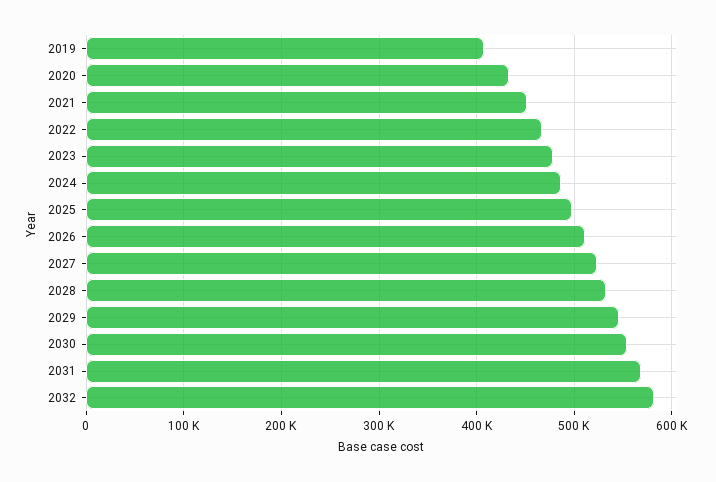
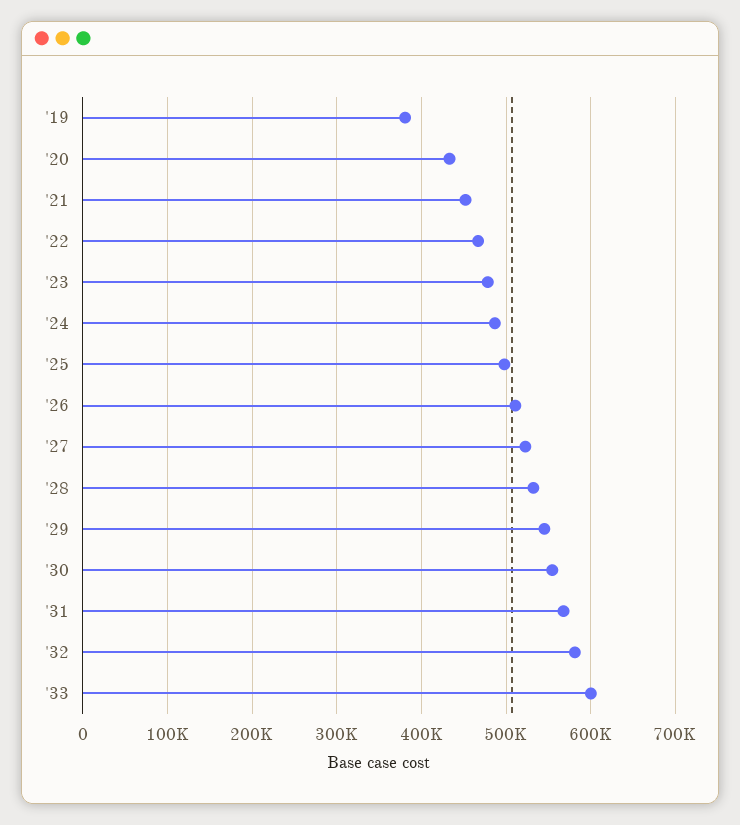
2019: 410000 -> 380000
'33: none -> 600000

